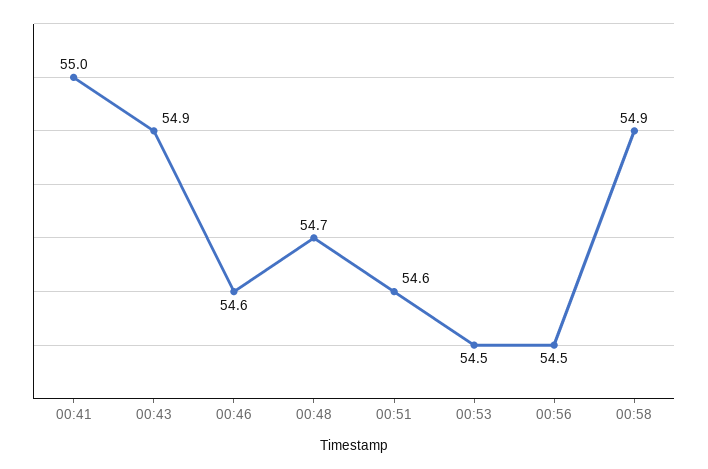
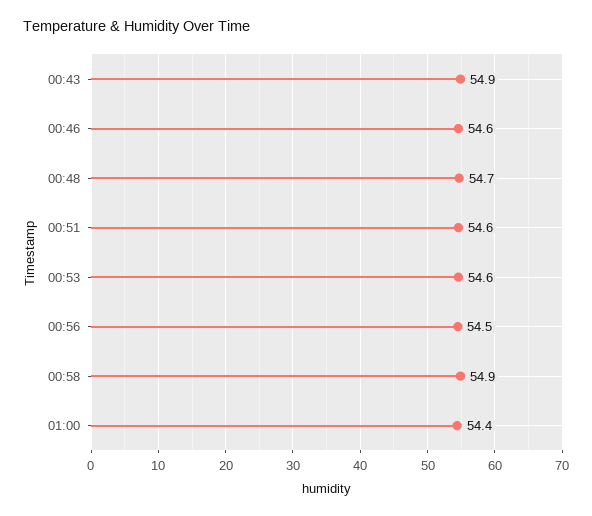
00:41: 55 -> none
00:53: 54.5 -> 54.6
01:00: none -> 54.4

